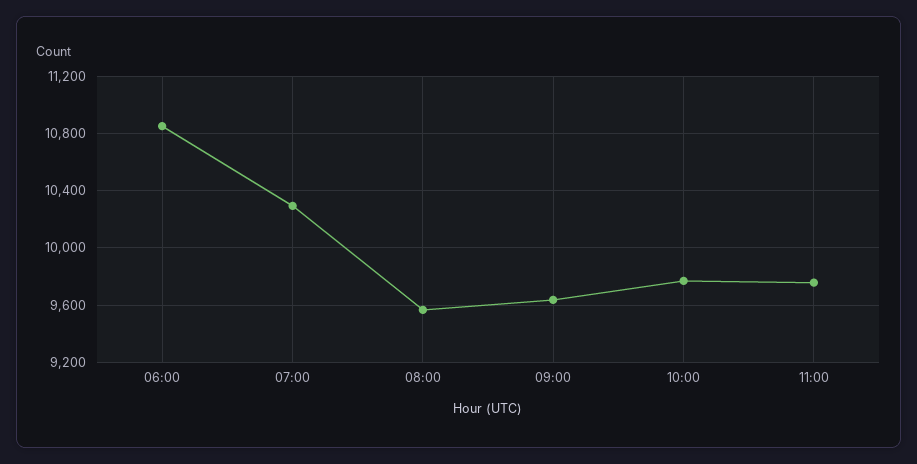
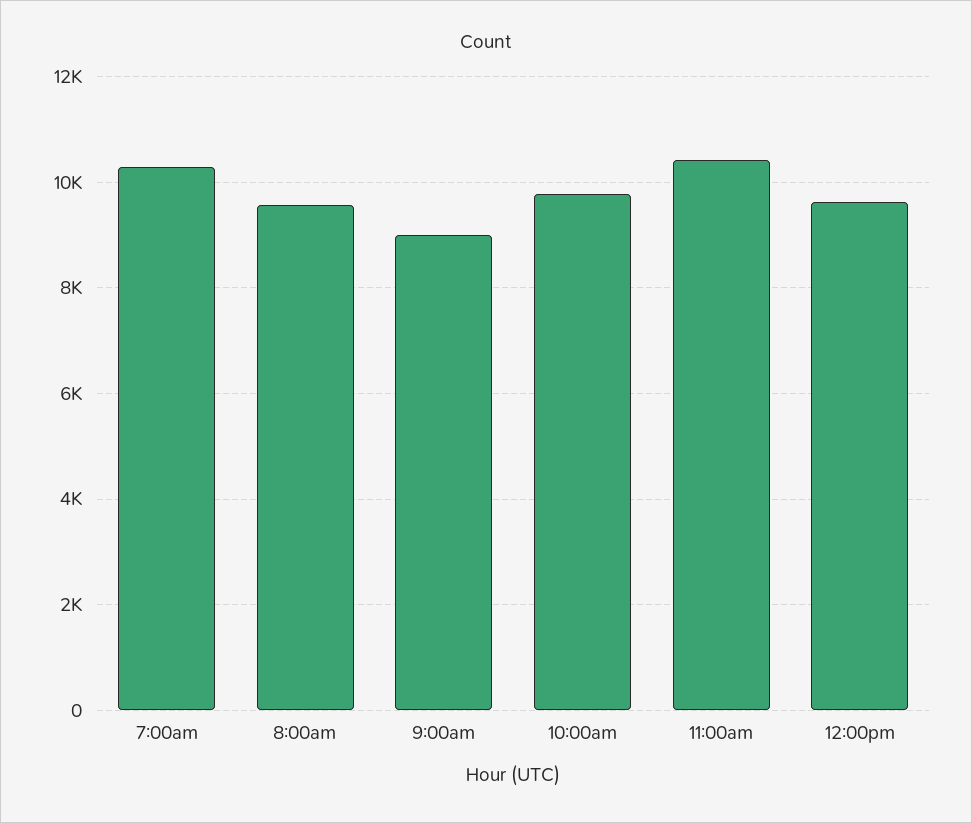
06:00: 10850 -> none
09:00: 9650 -> 9000
11:00: 9750 -> 10400
12:00pm: none -> 9600

